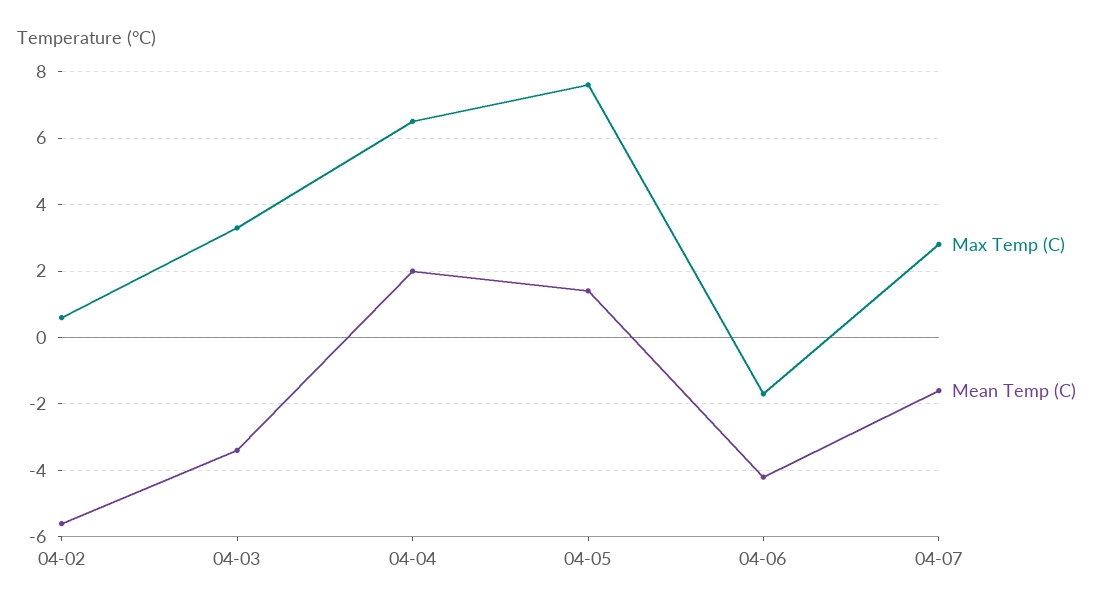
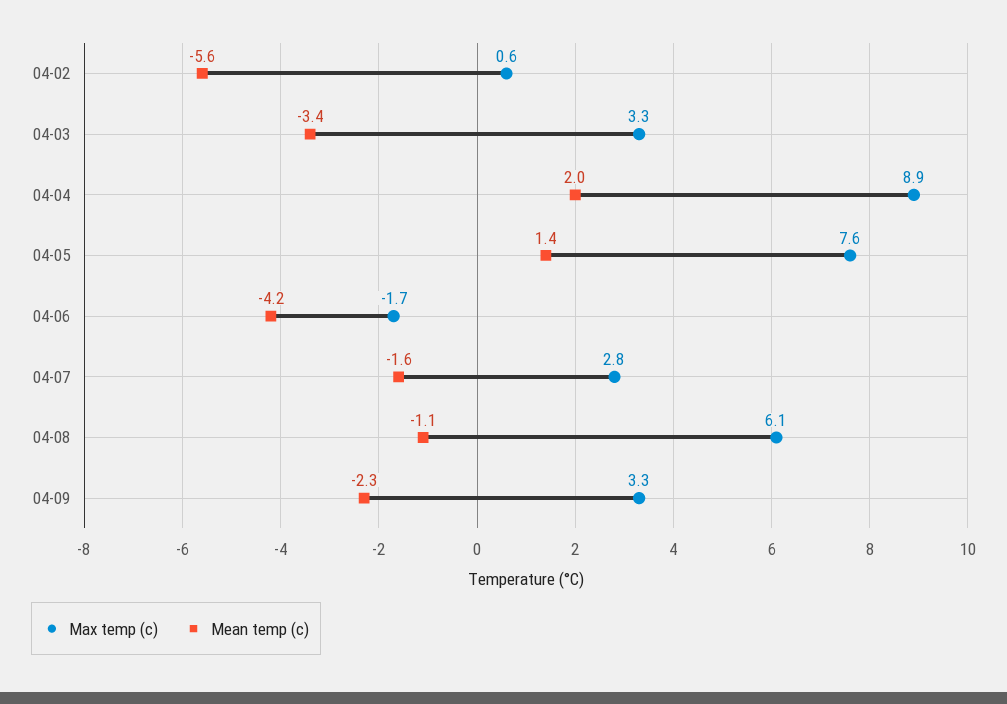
Max Temp (C), 04-04: 6.5 -> 8.9
Max Temp (C), 04-08: none -> 6.1
Mean Temp (C), 04-08: none -> -1.1
Max Temp (C), 04-09: none -> 3.3
Mean Temp (C), 04-09: none -> -2.3

